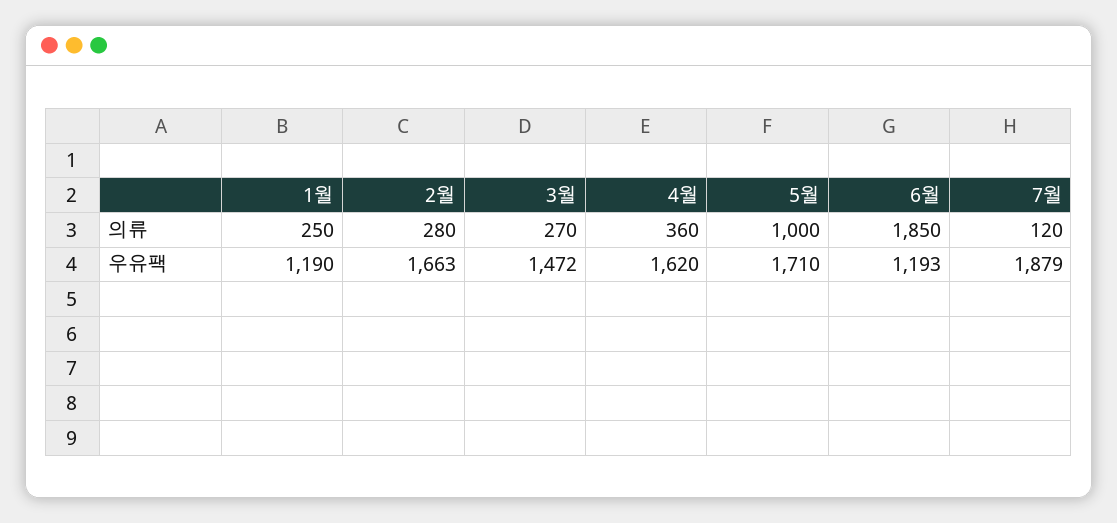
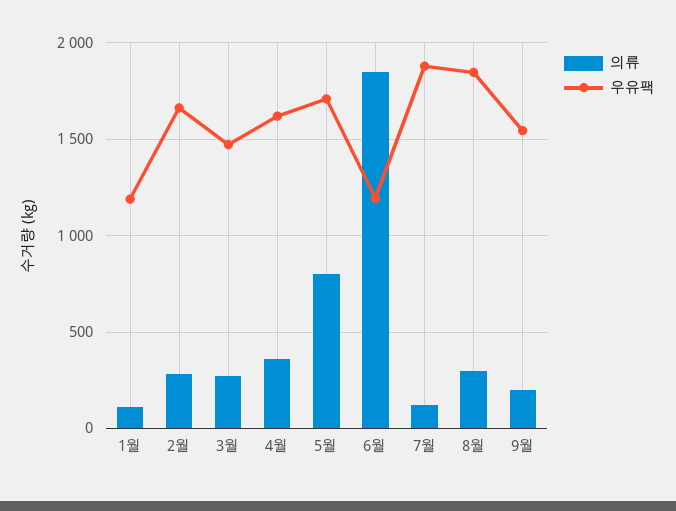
의류, 1월: 250 -> 100
의류, 5월: 1000 -> 800
의류, 8월: none -> 300
우유팩, 8월: none -> 1850
의류, 9월: none -> 200
우유팩, 9월: none -> 1550

